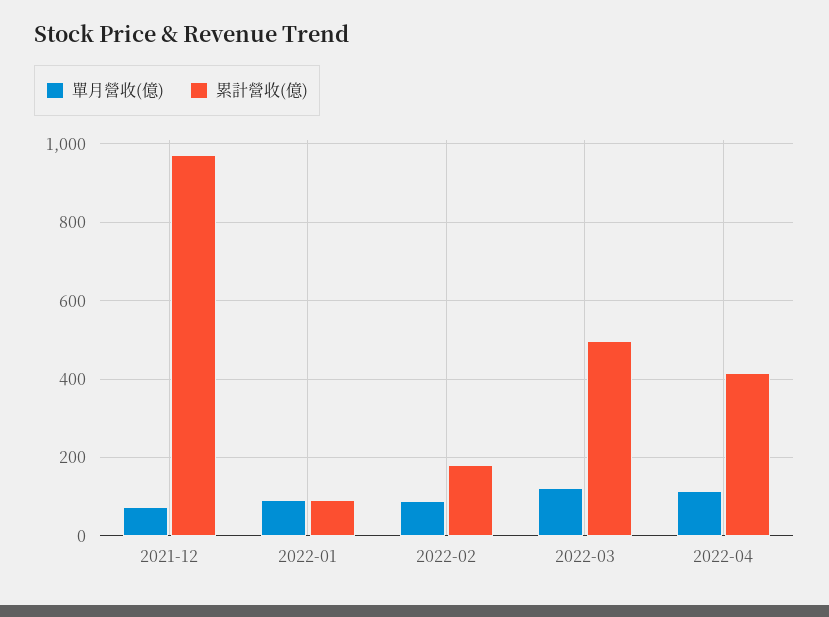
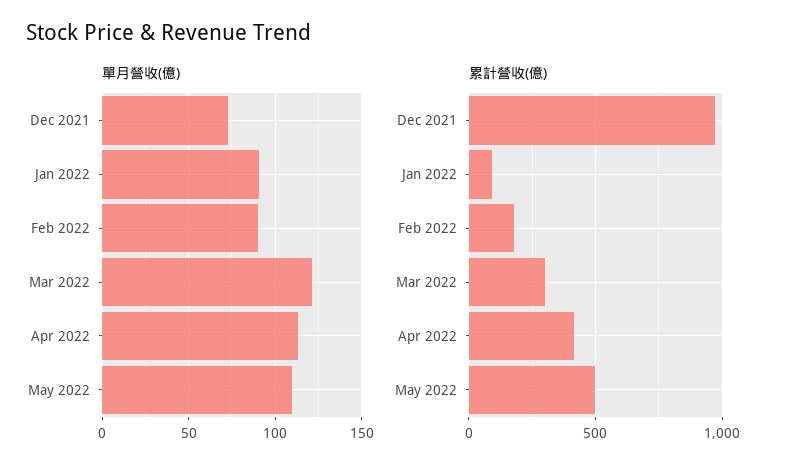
累計營收(億), 2022-03: 500 -> 300
單月營收(億), May 2022: none -> 110
累計營收(億), May 2022: none -> 500

